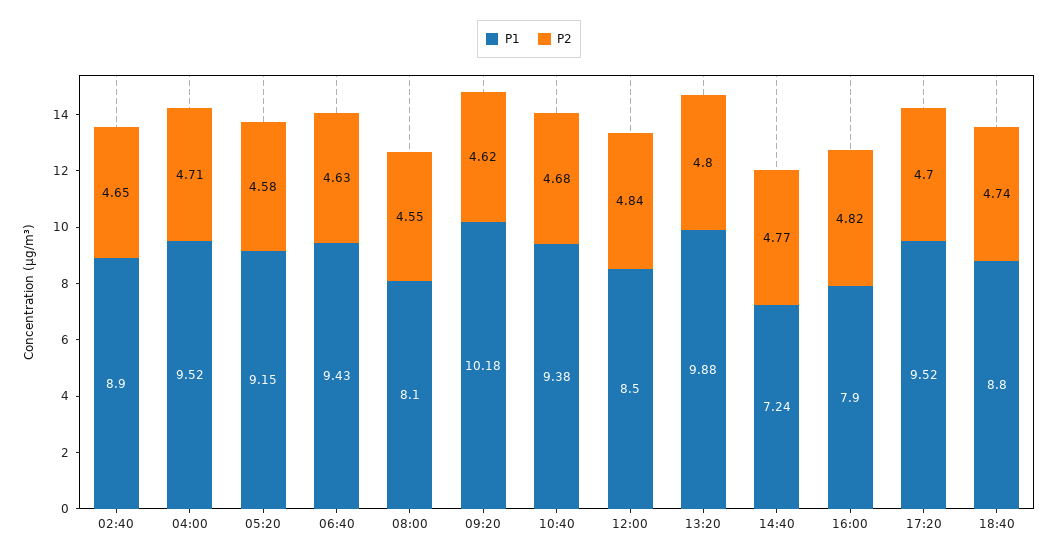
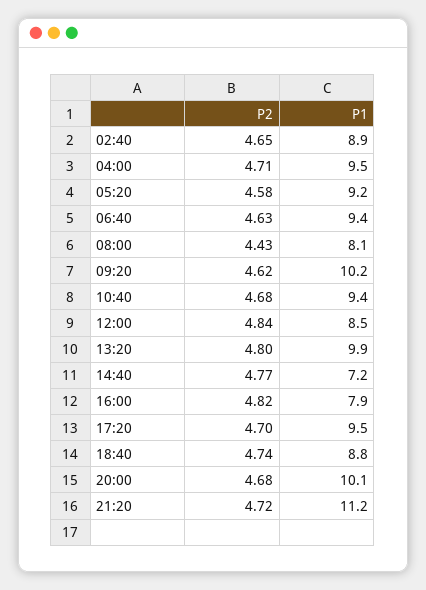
P2, 08:00: 4.55 -> 4.43
P2, 20:00: none -> 4.68
P1, 20:00: none -> 10.1
P2, 21:20: none -> 4.72
P1, 21:20: none -> 11.2

